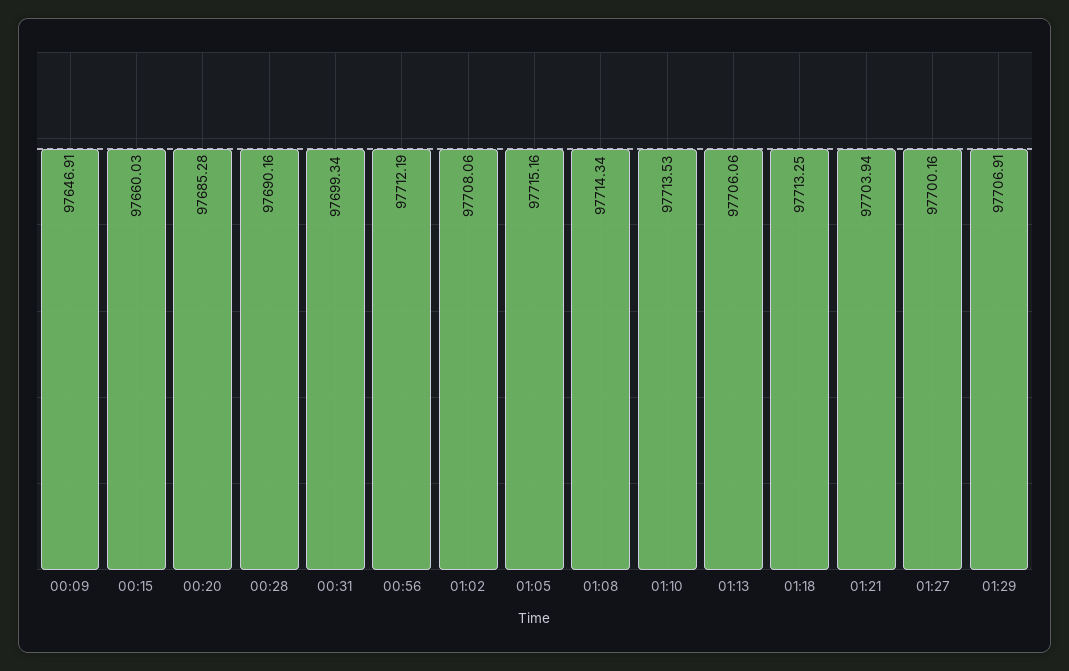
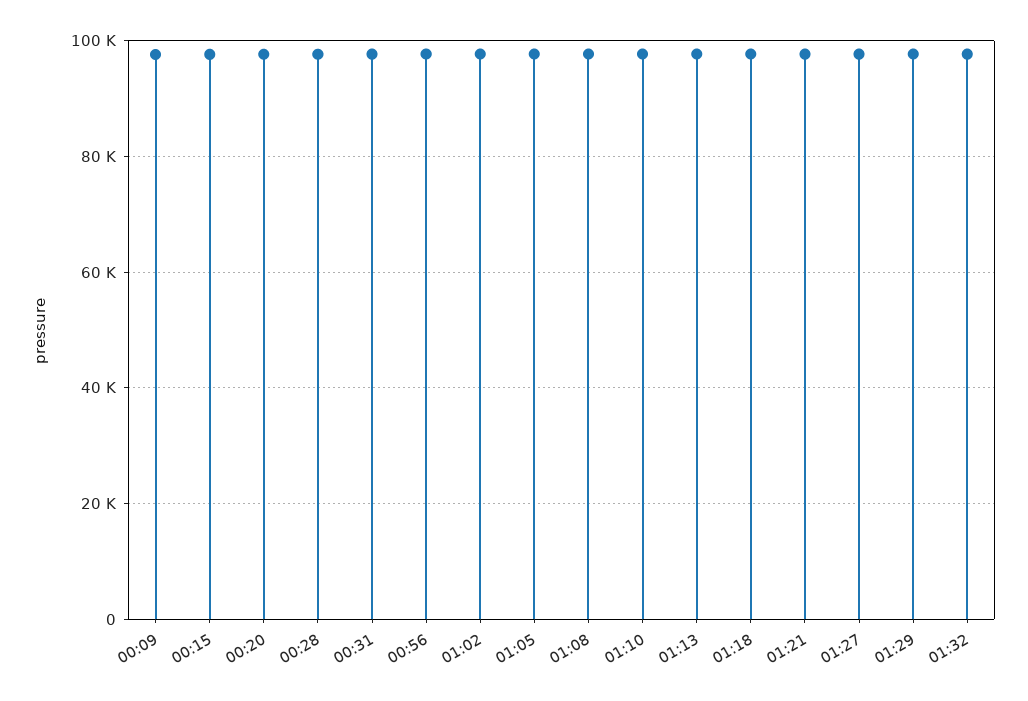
01:32: none -> 98000

